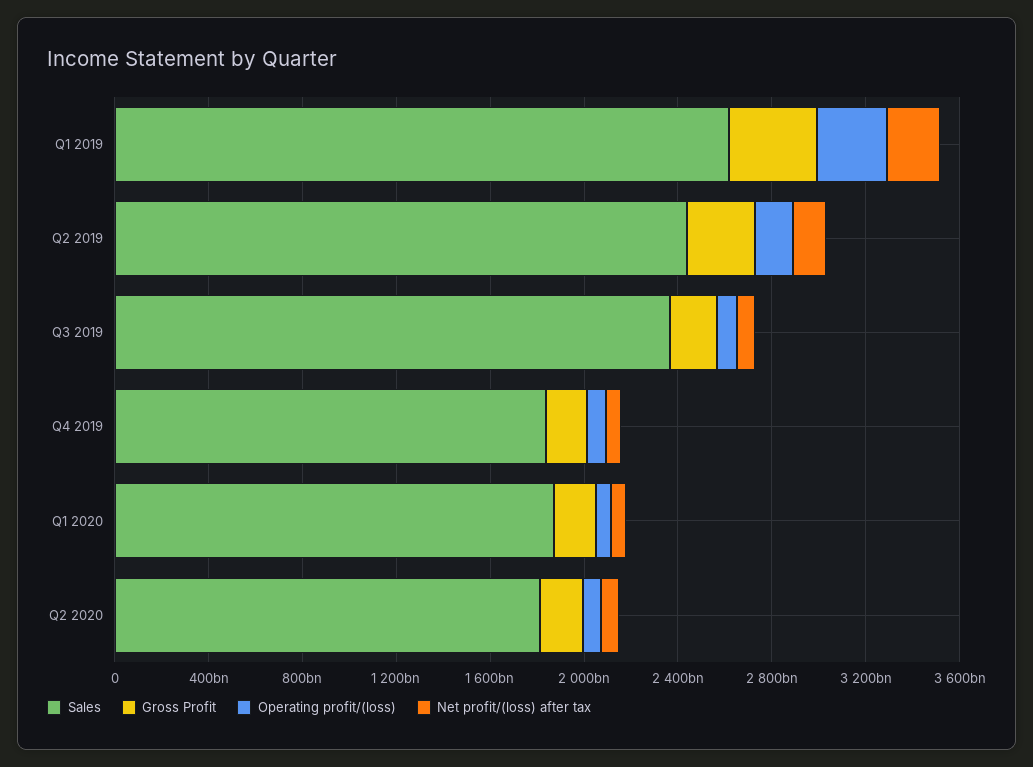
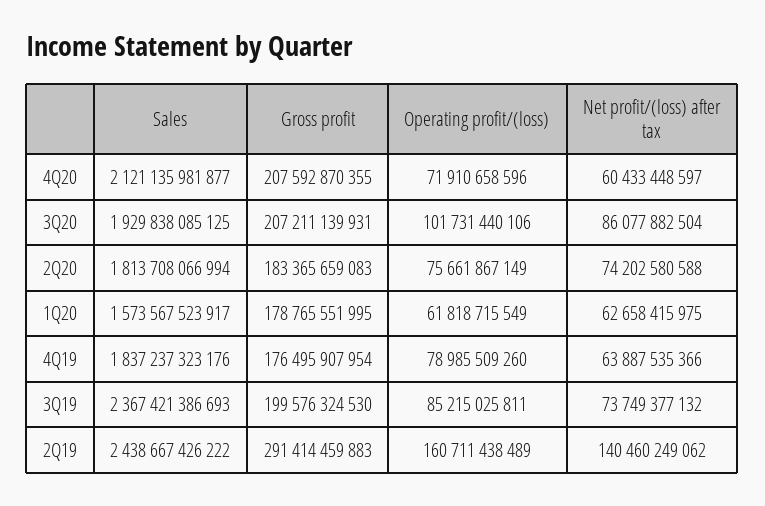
Sales, Q1 2019: 2600000000000 -> none
Gross Profit, Q1 2019: 400000000000 -> none
Operating profit/(loss), Q1 2019: 300000000000 -> none
Net profit/(loss) after tax, Q1 2019: 200000000000 -> none
Sales, Q1 2020: 1900000000000 -> 1573567523917
Sales, 4Q20: none -> 2121135981877
Gross Profit, 4Q20: none -> 207592870355
Operating profit/(loss), 4Q20: none -> 71910658596
Net profit/(loss) after tax, 4Q20: none -> 60433448597
Sales, 3Q20: none -> 1929838085125
Gross Profit, 3Q20: none -> 207211139931
Operating profit/(loss), 3Q20: none -> 101731440106
Net profit/(loss) after tax, 3Q20: none -> 86077882504

